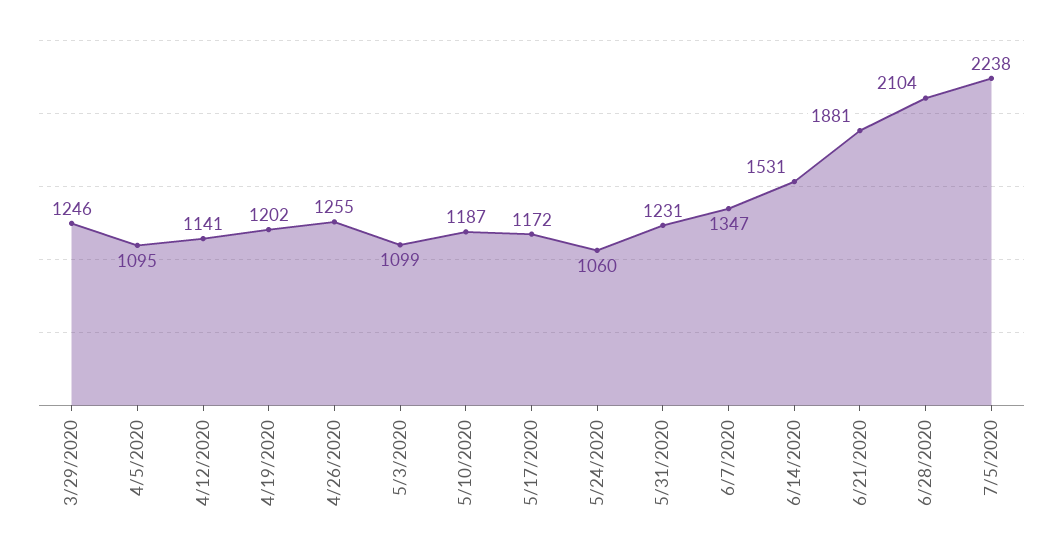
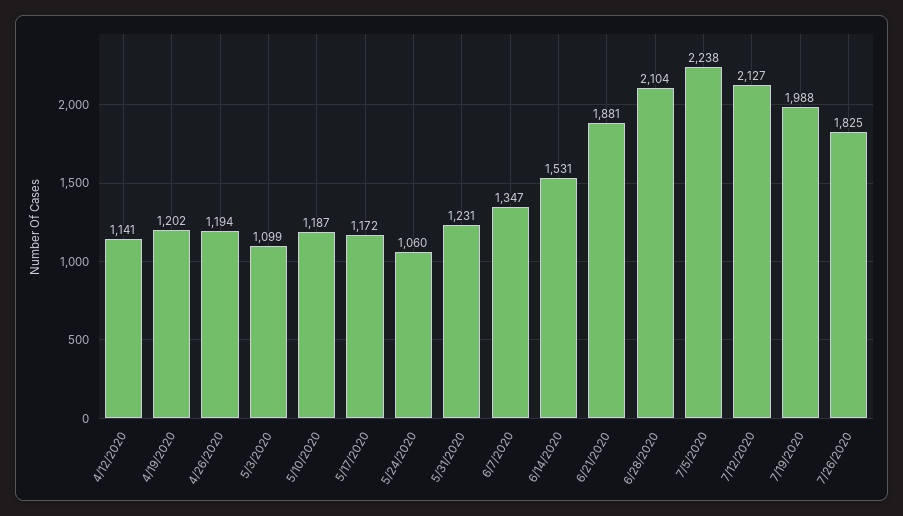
3/29/2020: 1246 -> none
4/5/2020: 1095 -> none
4/26/2020: 1255 -> 1194
7/12/2020: none -> 2127
7/19/2020: none -> 1988
7/26/2020: none -> 1825

